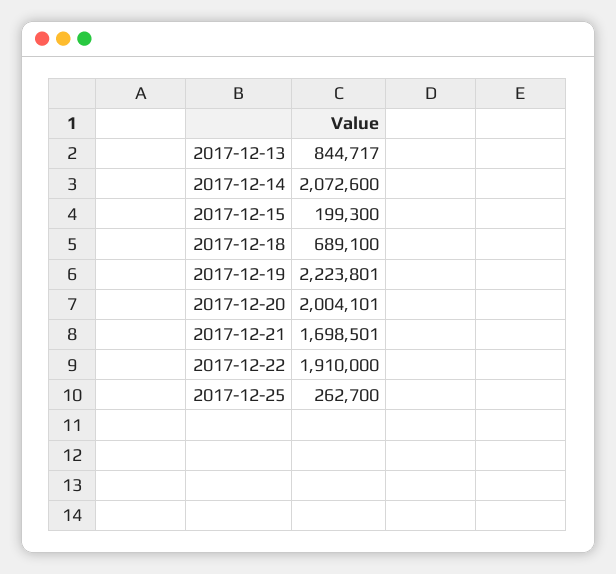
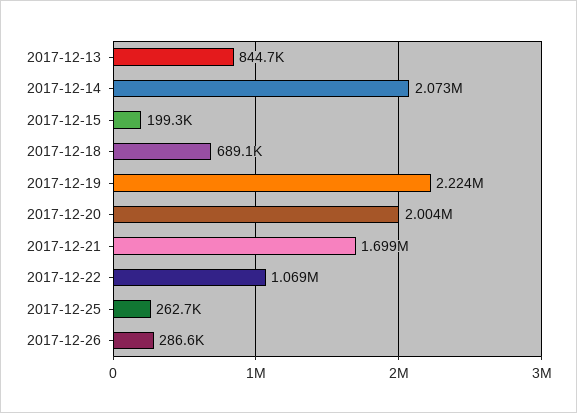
2017-12-22: 1910000 -> 1069000
2017-12-26: none -> 286600

